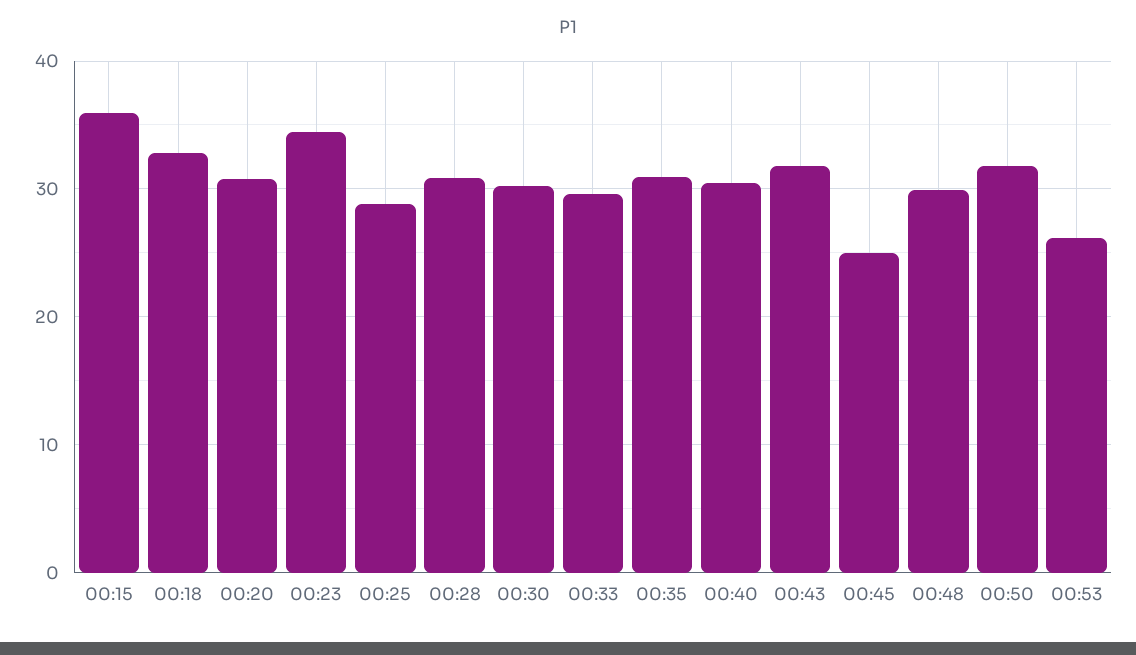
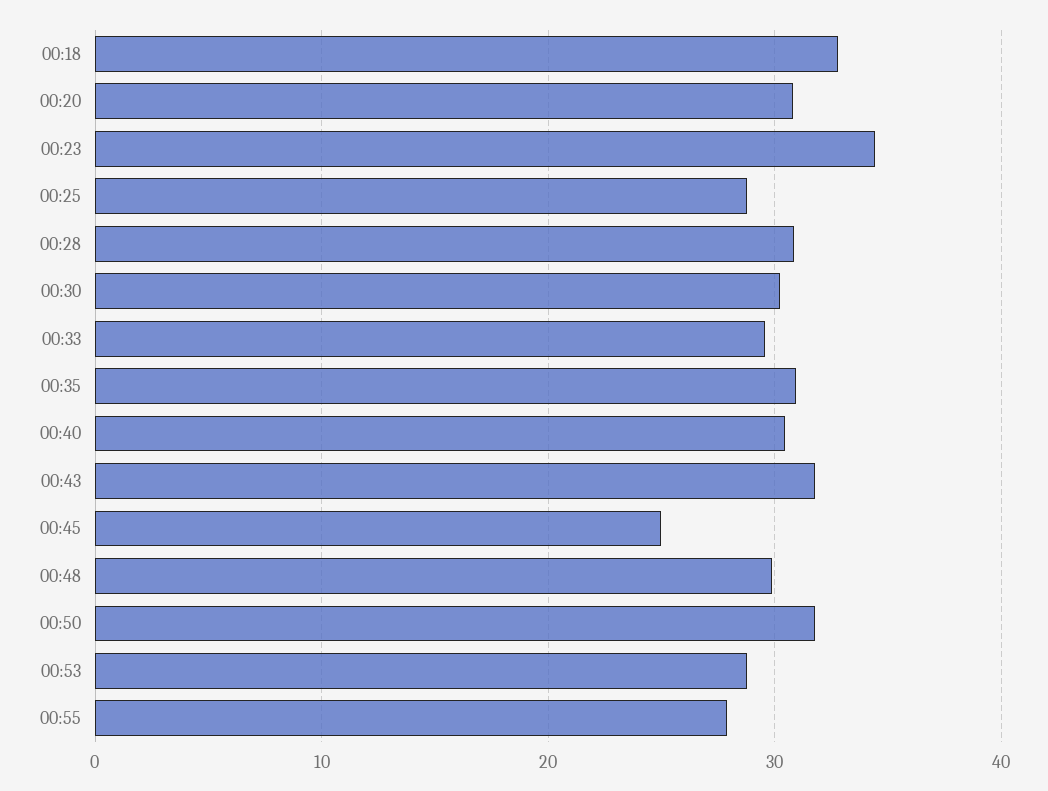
00:15: 36 -> none
00:53: 26 -> 29
00:55: none -> 28

